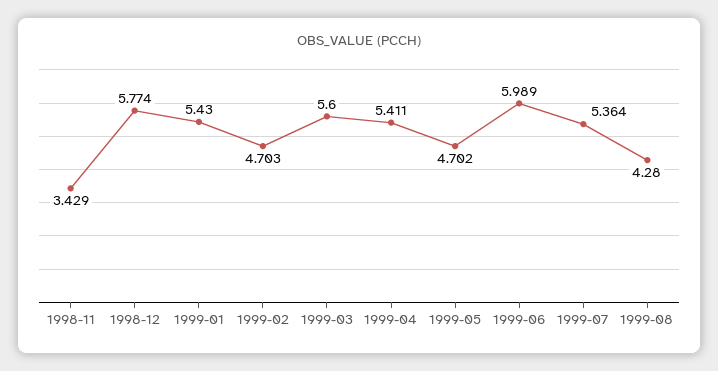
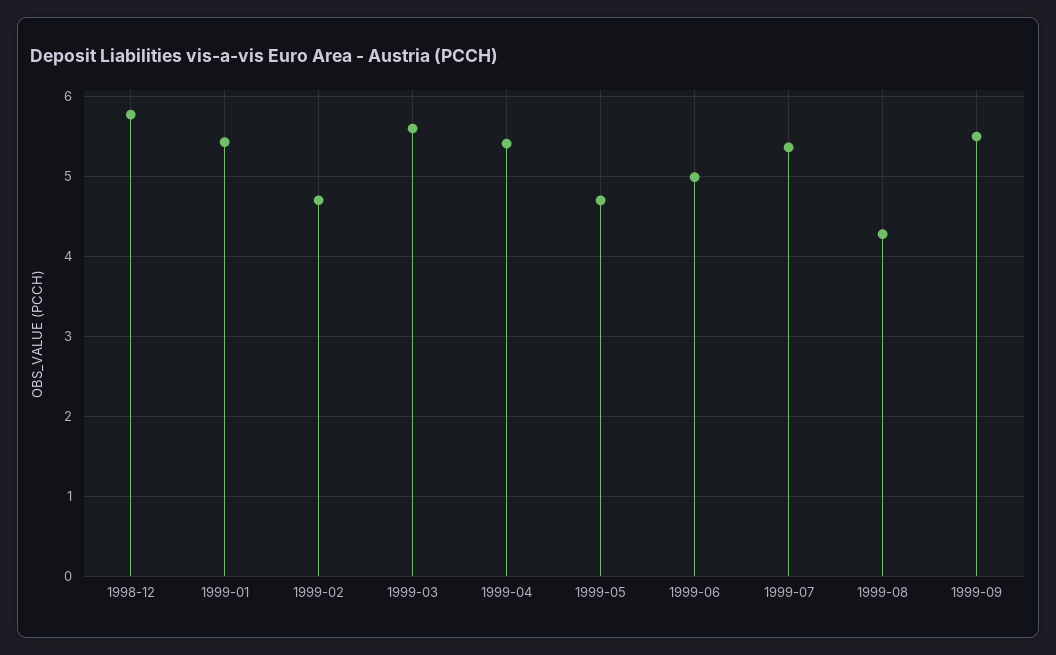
1998-11: 3.429 -> none
1999-06: 5.989 -> 5
1999-09: none -> 5.5

